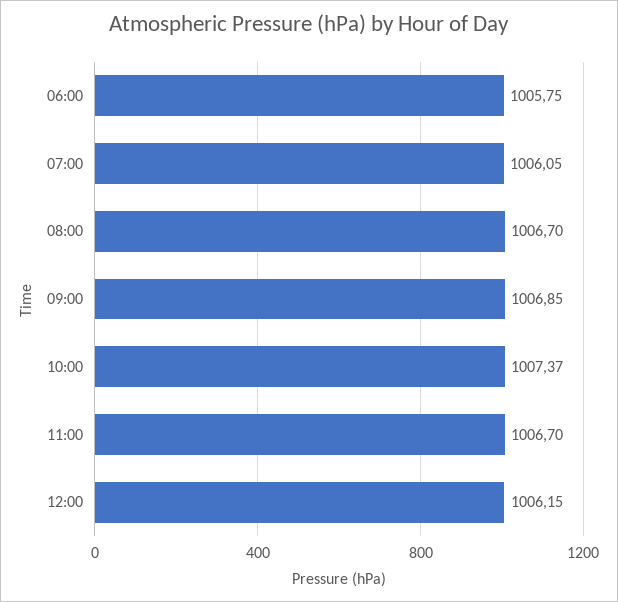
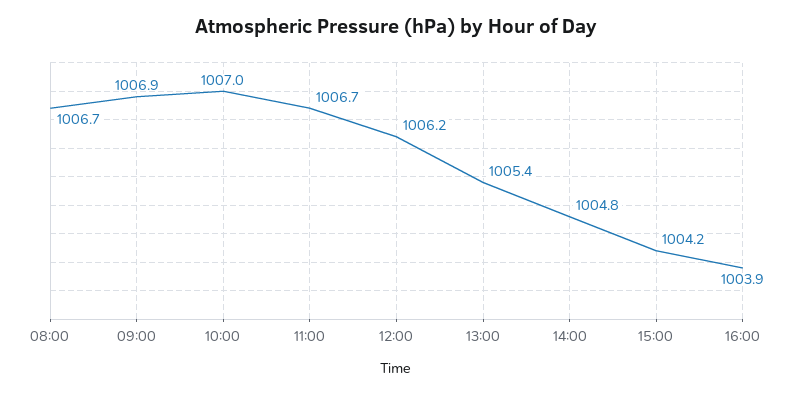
06:00: 1005.75 -> none
07:00: 1006.05 -> none
10:00: 1007.37 -> 1007
13:00: none -> 1005.4
14:00: none -> 1004.8
15:00: none -> 1004.2
16:00: none -> 1003.9

